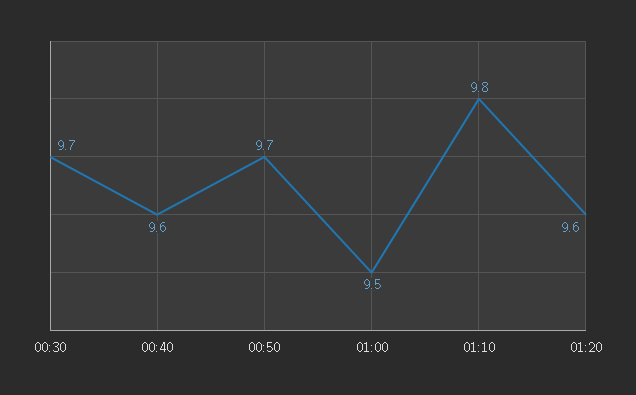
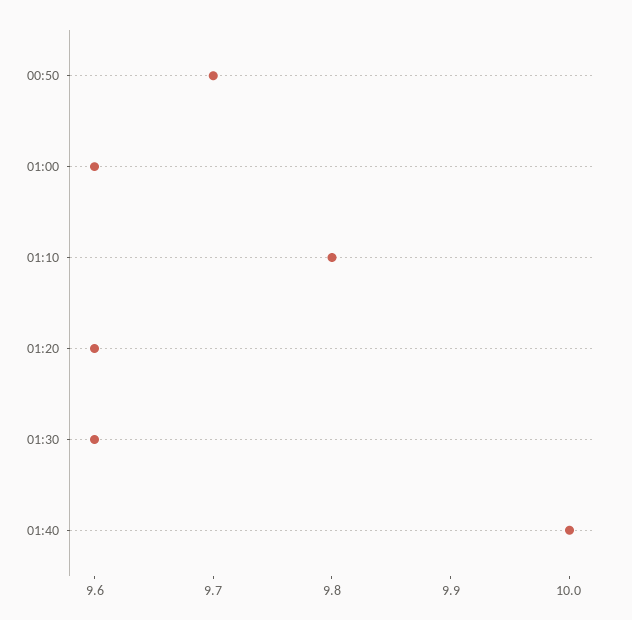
00:30: 9.7 -> none
00:40: 9.6 -> none
01:00: 9.5 -> 9.6
01:30: none -> 9.6
01:40: none -> 10

